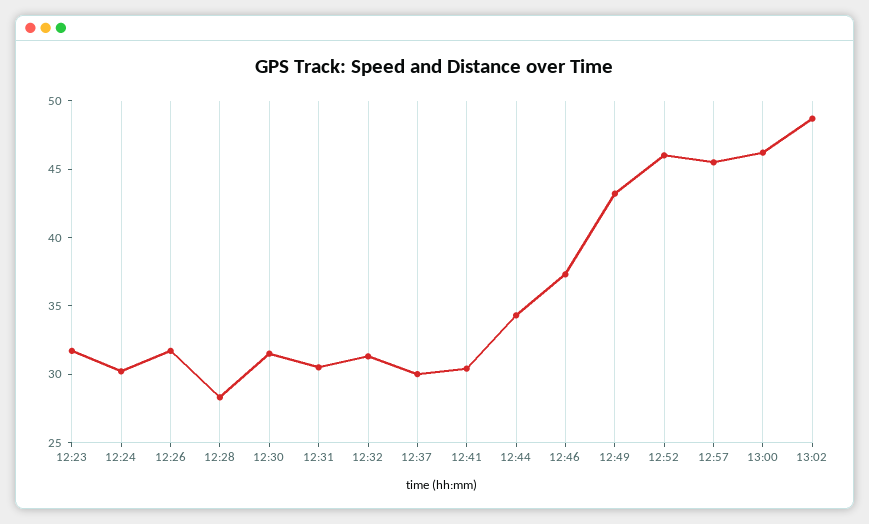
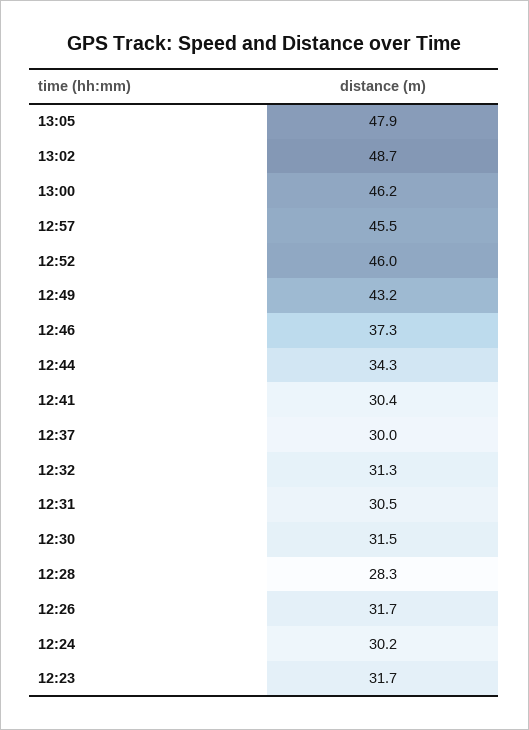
13:05: none -> 47.9

